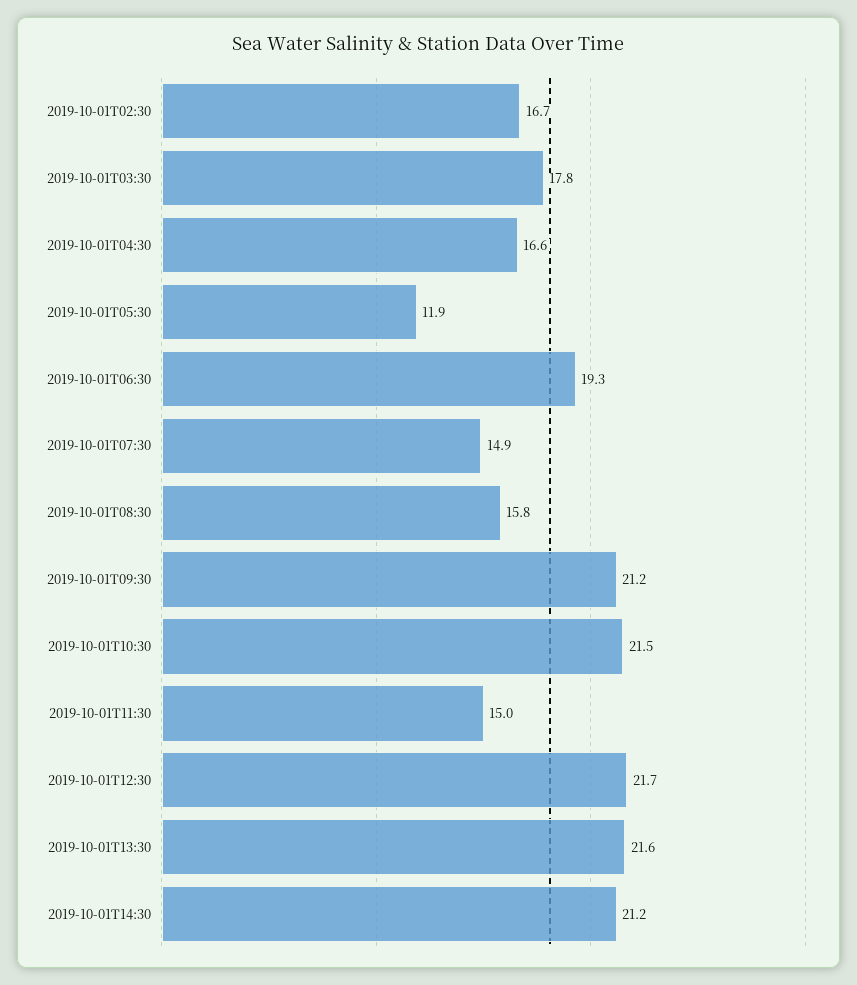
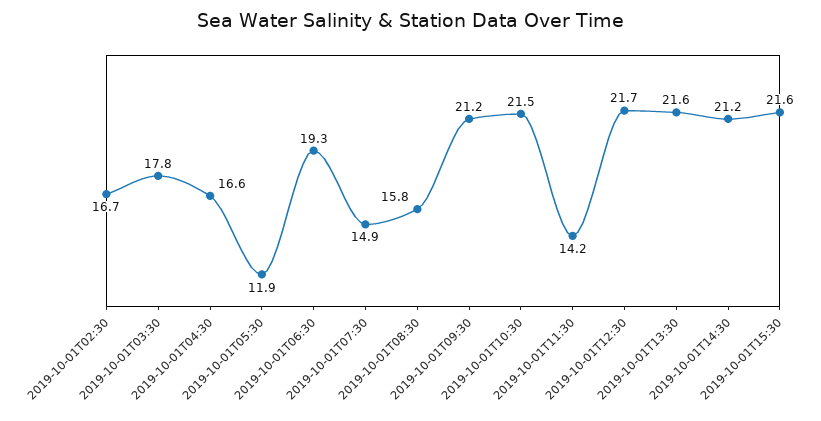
2019-10-01T11:30: 15 -> 14.2
2019-10-01T15:30: none -> 21.6

